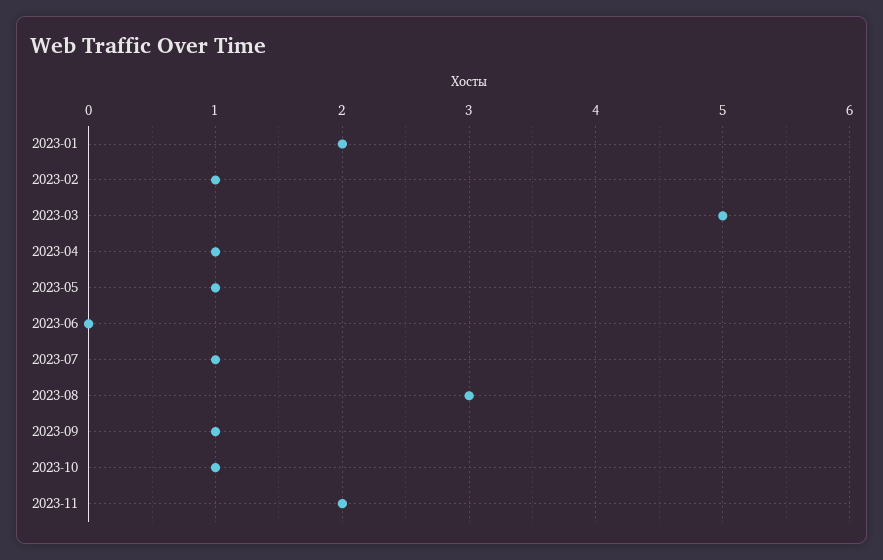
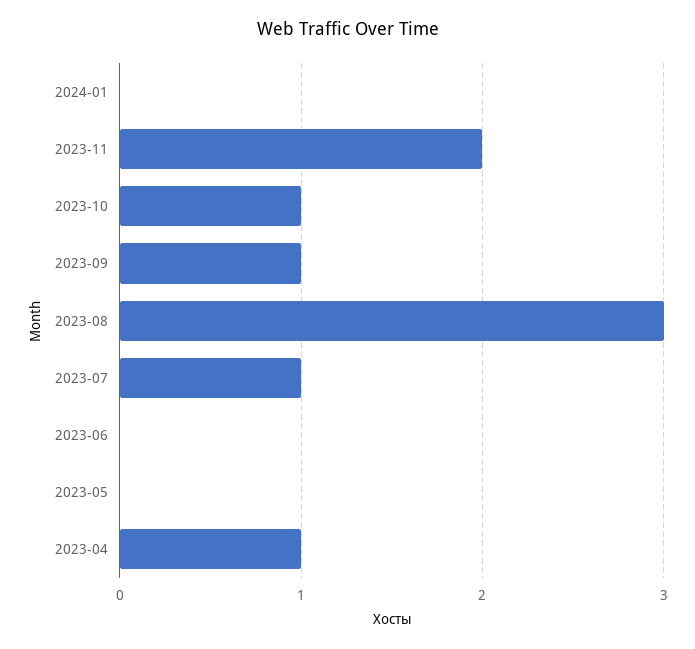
2023-01: 2 -> none
2023-02: 1 -> none
2023-03: 5 -> none
2023-05: 1 -> 0
2024-01: none -> 0

